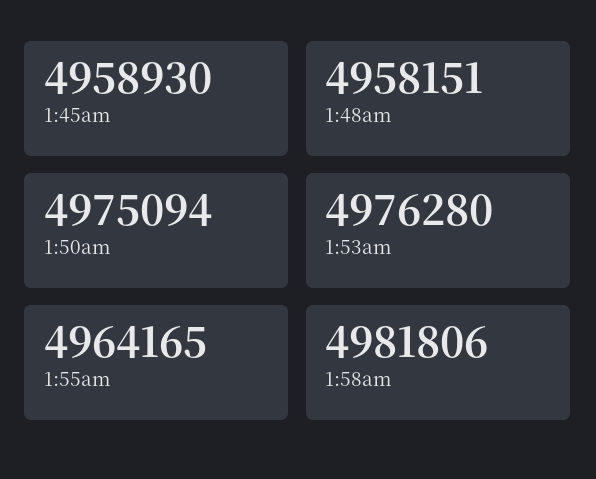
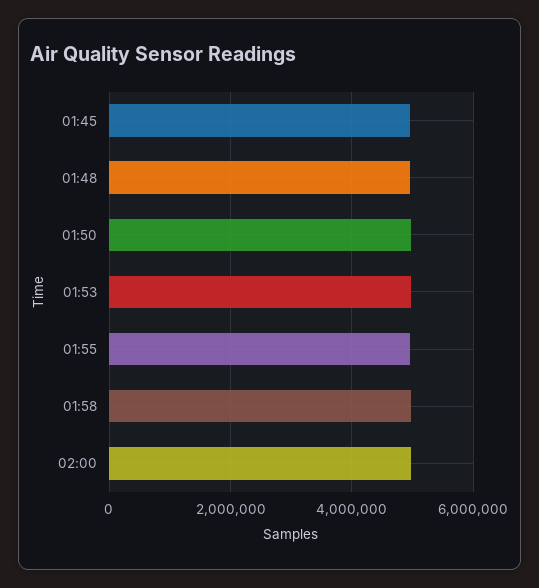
02:00: none -> 5000000

